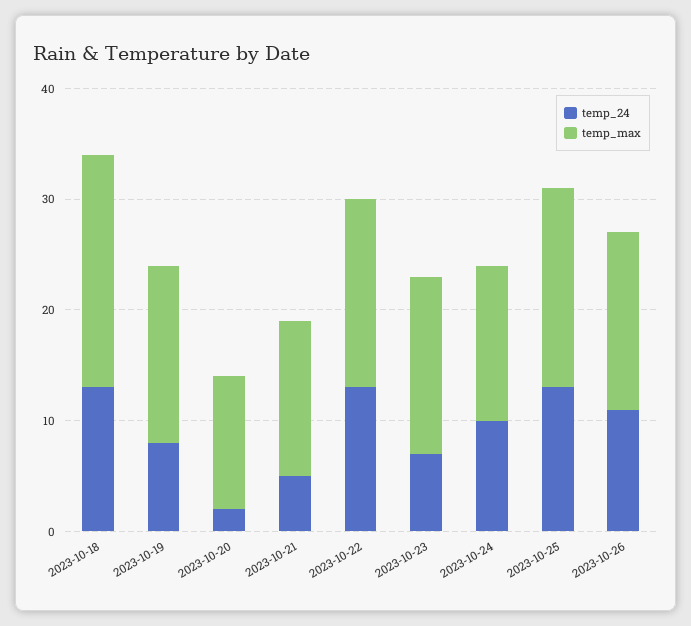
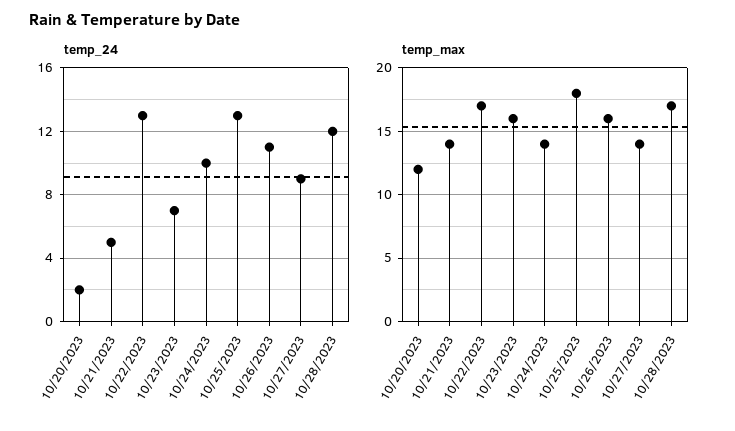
temp_24, 2023-10-18: 13 -> none
temp_max, 2023-10-18: 21 -> none
temp_24, 2023-10-19: 8 -> none
temp_max, 2023-10-19: 16 -> none
temp_24, 10/27/2023: none -> 9
temp_24, 10/28/2023: none -> 12
temp_max, 10/27/2023: none -> 14
temp_max, 10/28/2023: none -> 17

